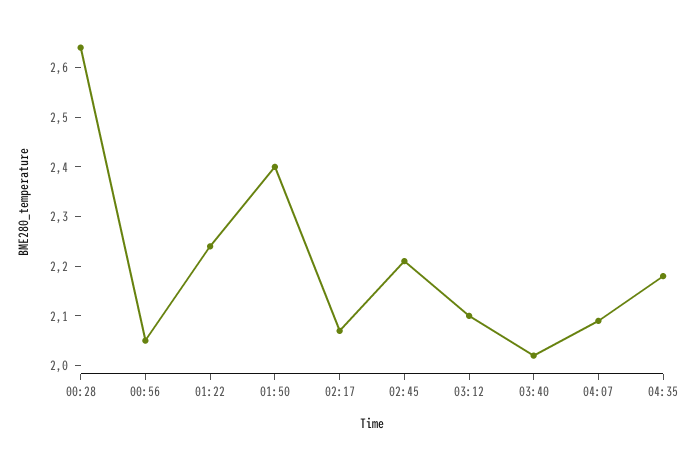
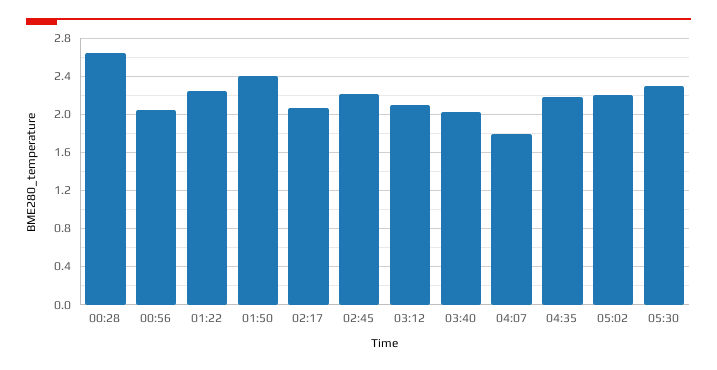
04:07: 2.1 -> 1.8
05:02: none -> 2.2
05:30: none -> 2.3

